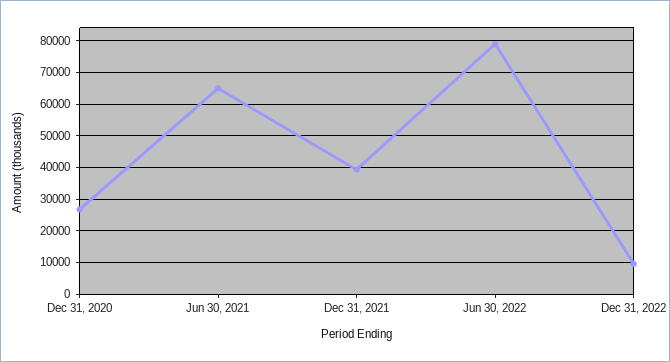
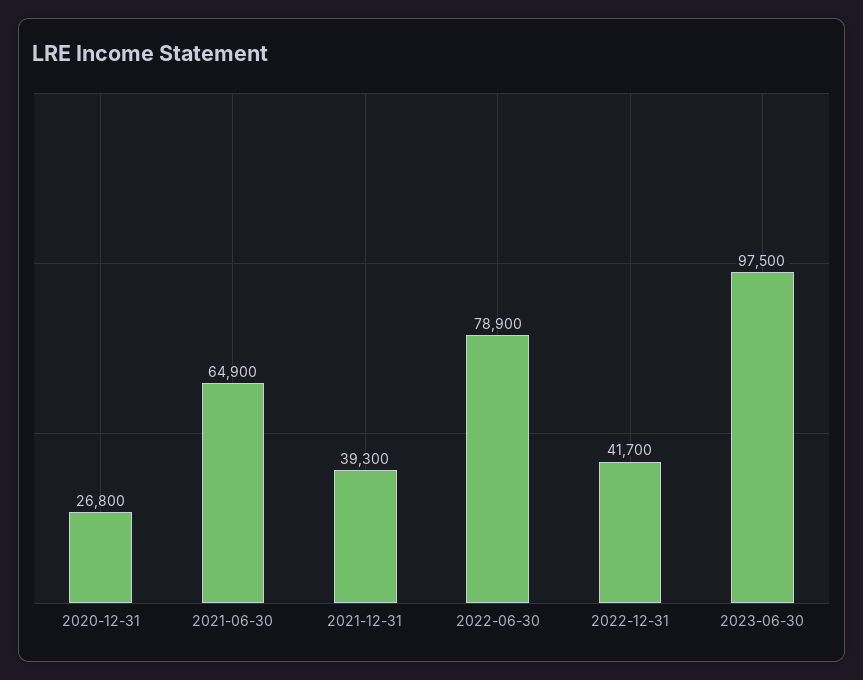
Dec 31, 2022: 10000 -> 41700
2023-06-30: none -> 97500

